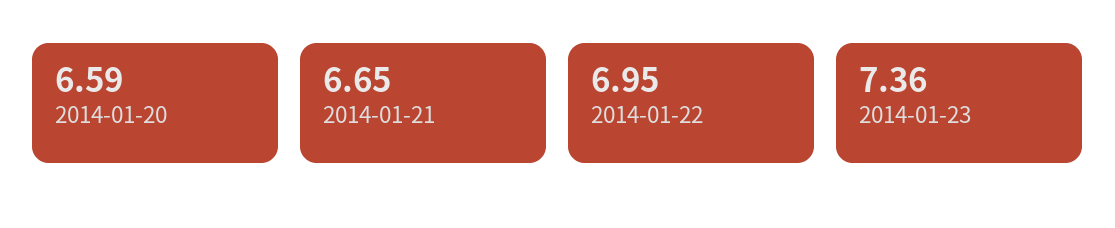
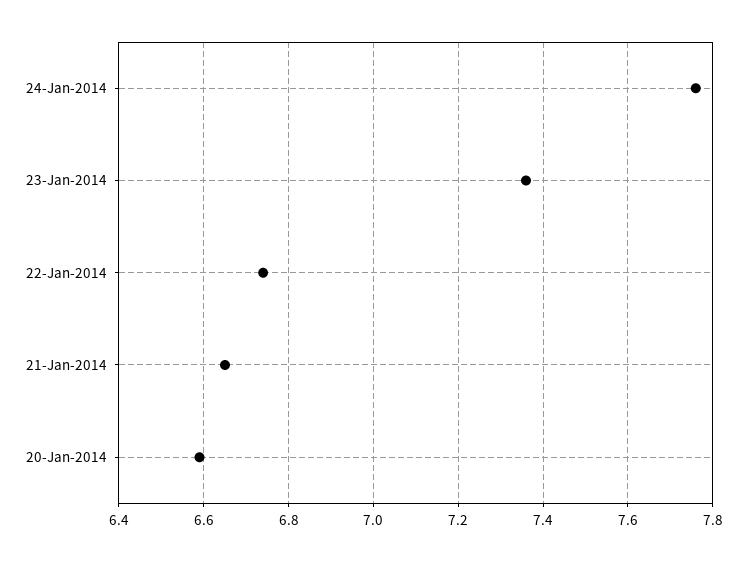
2014-01-22: 6.95 -> 6.75
24-Jan-2014: none -> 7.75

